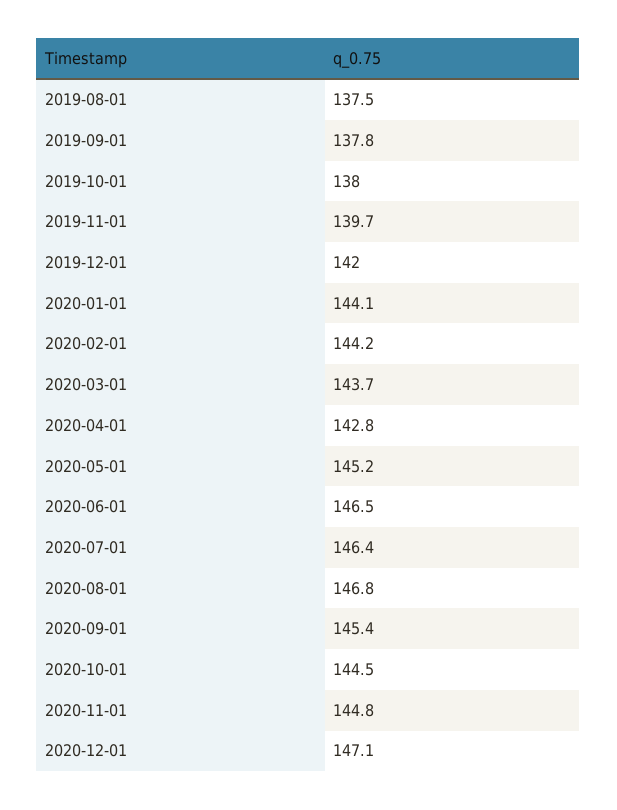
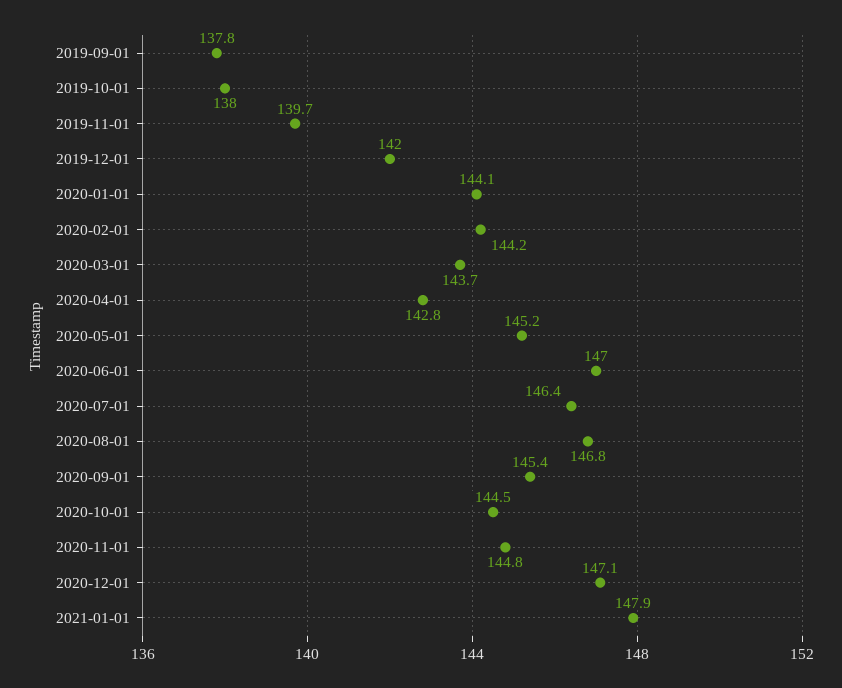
2019-08-01: 137.5 -> none
2020-06-01: 146.5 -> 147
2021-01-01: none -> 147.9

